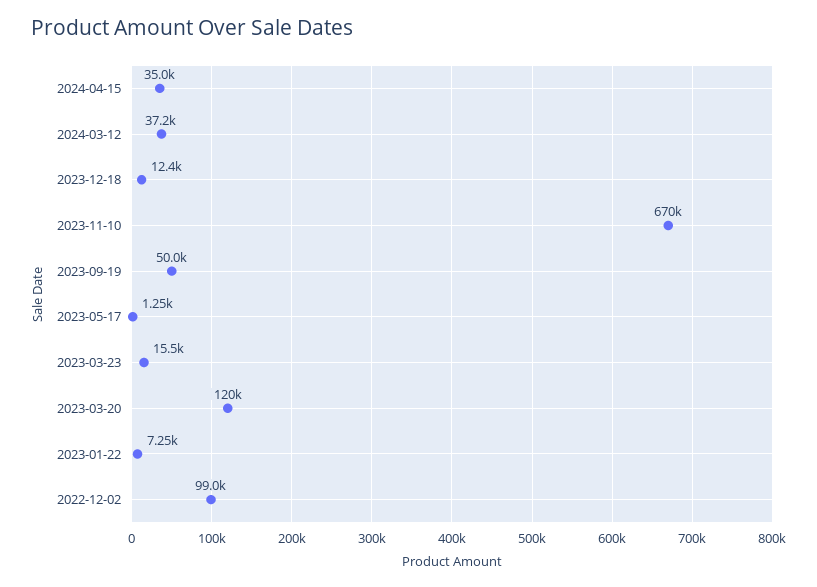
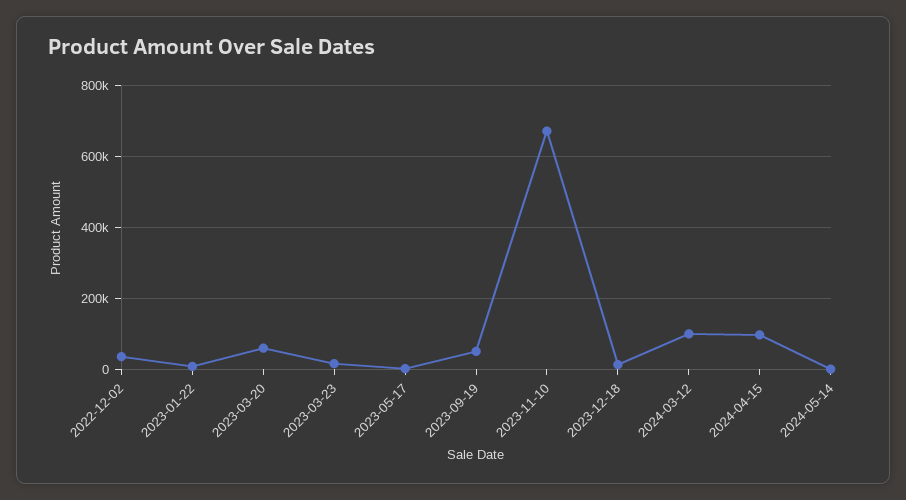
2024-04-15: 35000 -> 100000
2024-03-12: 37200 -> 100000
2023-03-20: 120000 -> 60000
2022-12-02: 99000 -> 40000
2024-05-14: none -> 0

